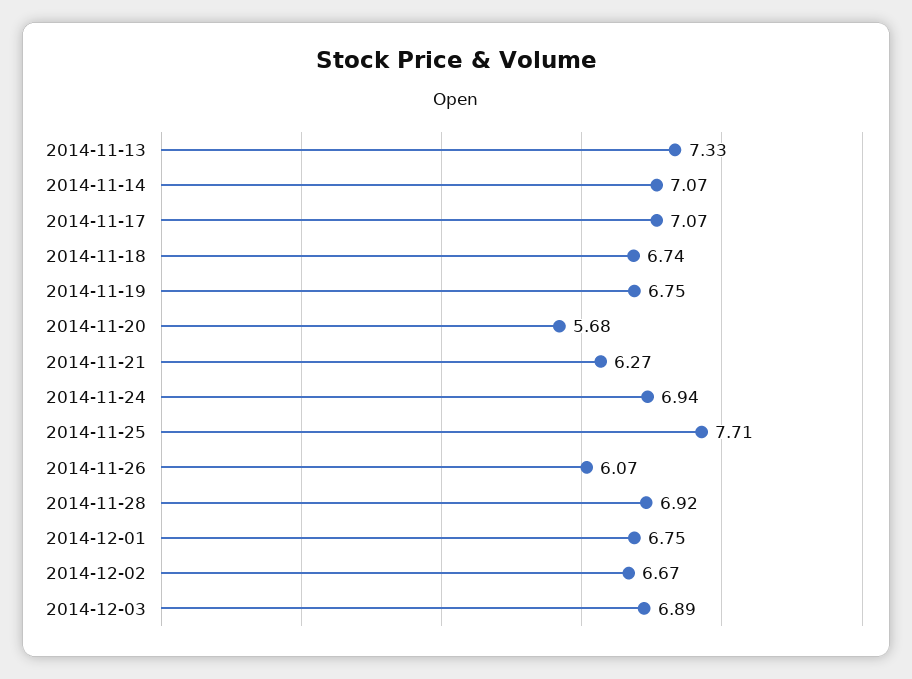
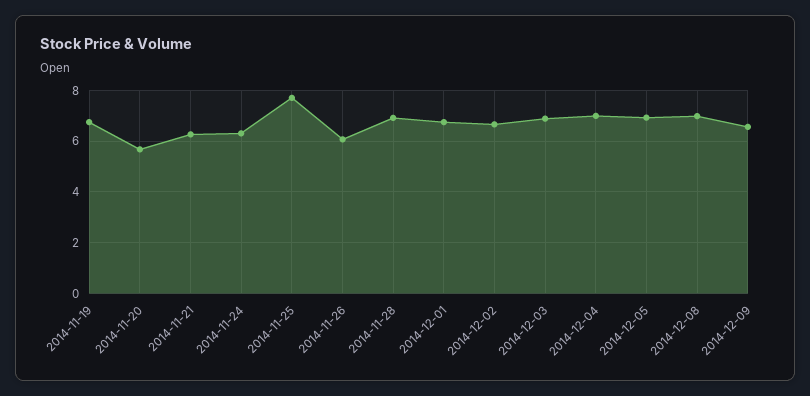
2014-11-13: 7.33 -> none
2014-11-14: 7.07 -> none
2014-11-17: 7.07 -> none
2014-11-18: 6.74 -> none
2014-11-24: 6.94 -> 6.25
2014-12-04: none -> 7
2014-12-05: none -> 7
2014-12-08: none -> 7
2014-12-09: none -> 6.5

